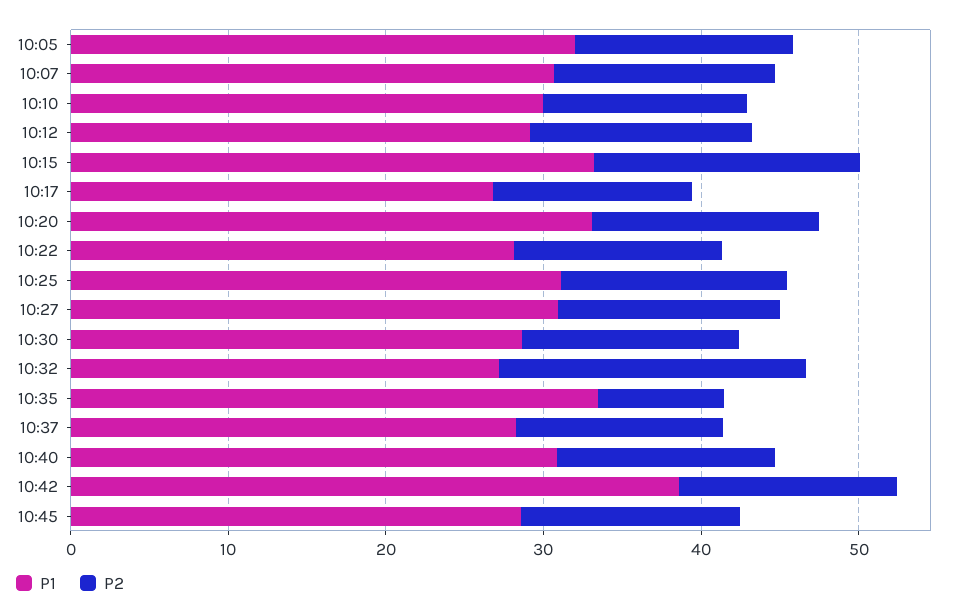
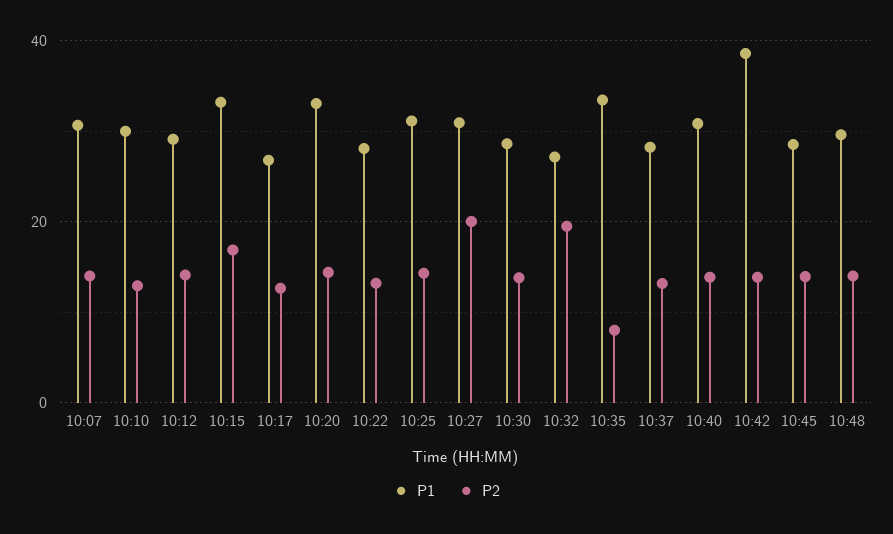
P1, 10:05: 32 -> none
P2, 10:05: 14 -> none
P2, 10:27: 14 -> 20
P1, 10:48: none -> 30
P2, 10:48: none -> 14

